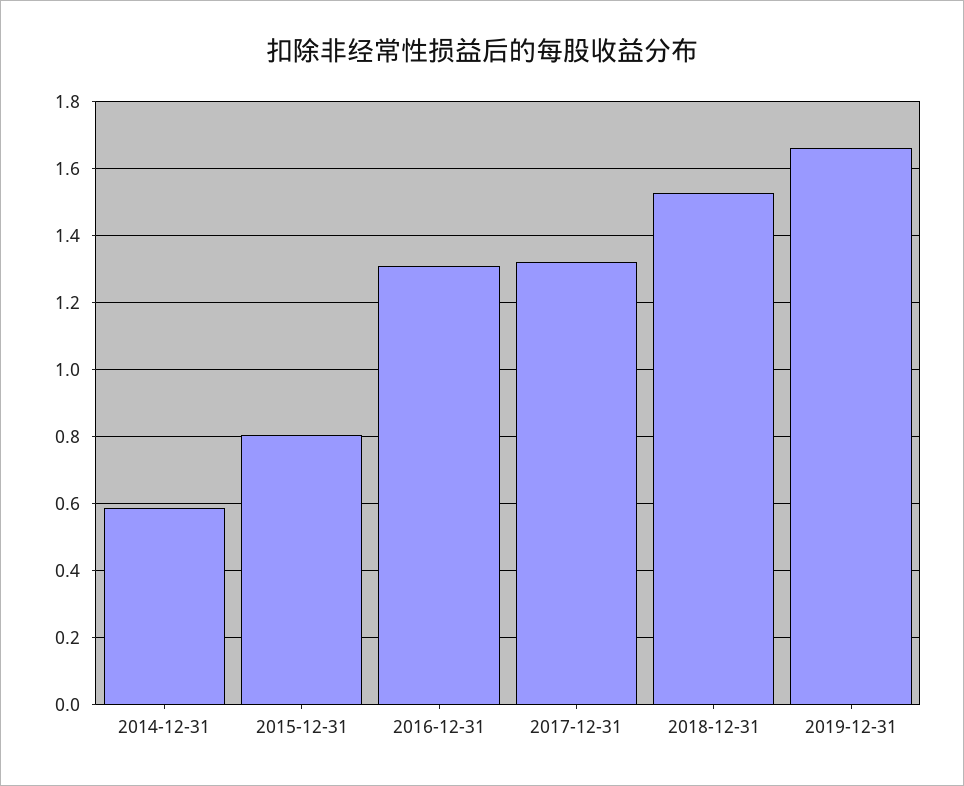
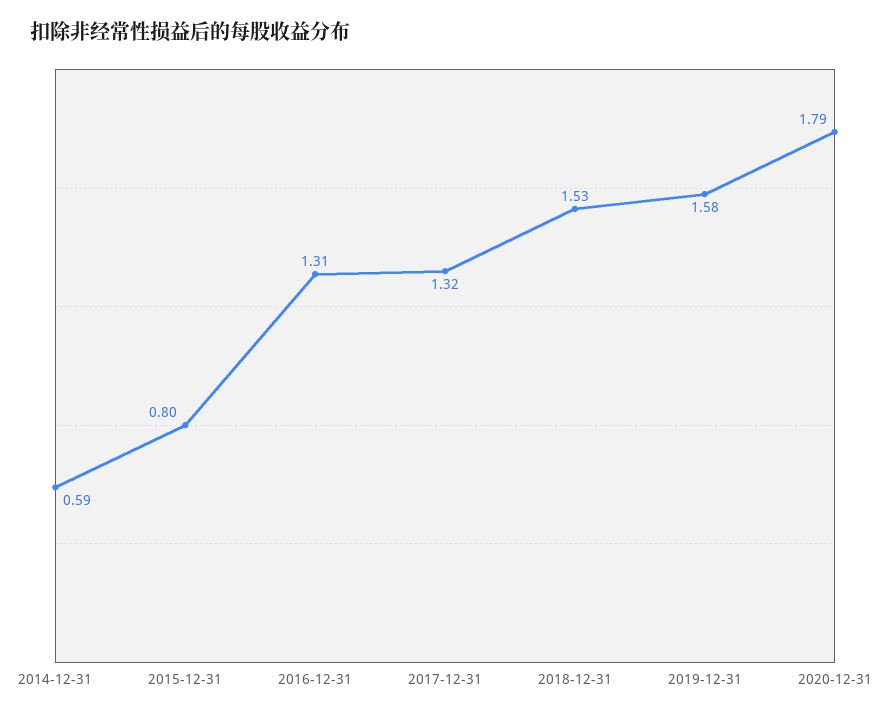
2019-12-31: 1.66 -> 1.58
2020-12-31: none -> 1.79

